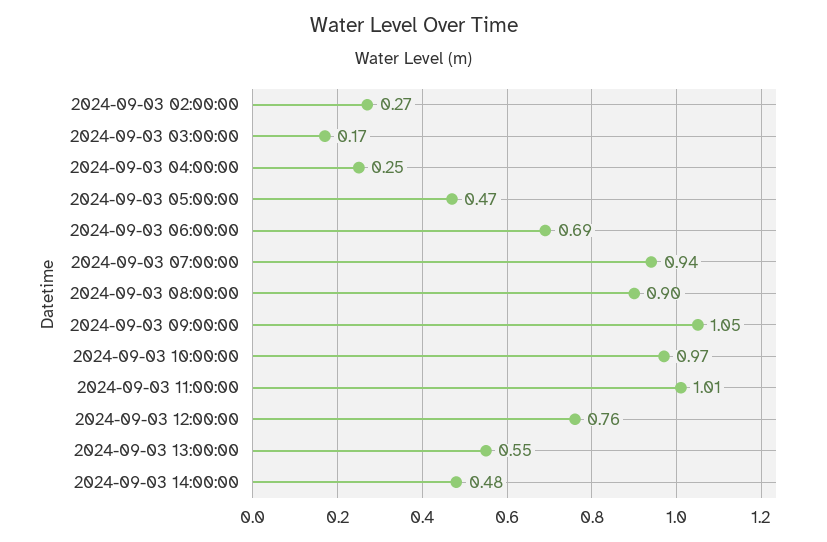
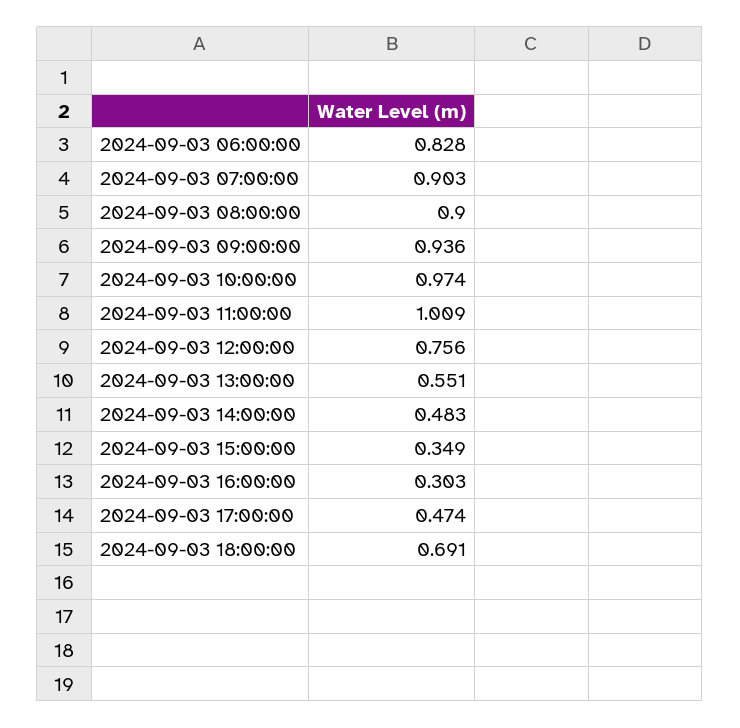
2024-09-03 02:00:00: 0.27 -> none
2024-09-03 03:00:00: 0.17 -> none
2024-09-03 04:00:00: 0.25 -> none
2024-09-03 05:00:00: 0.47 -> none
2024-09-03 06:00:00: 0.69 -> 0.828
2024-09-03 07:00:00: 0.94 -> 0.903
2024-09-03 09:00:00: 1.05 -> 0.936
2024-09-03 15:00:00: none -> 0.349
2024-09-03 16:00:00: none -> 0.303
2024-09-03 17:00:00: none -> 0.474
2024-09-03 18:00:00: none -> 0.691

